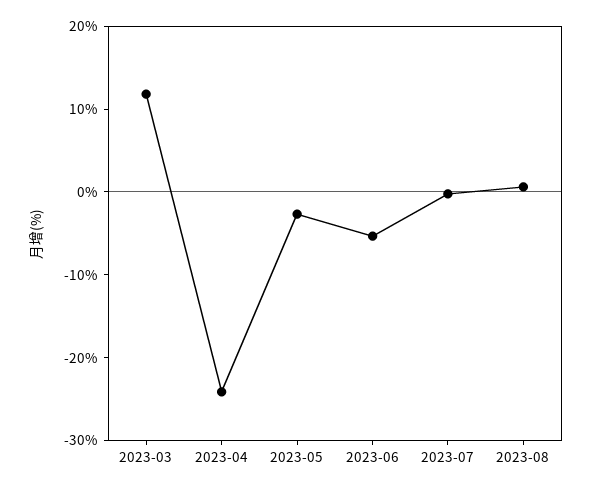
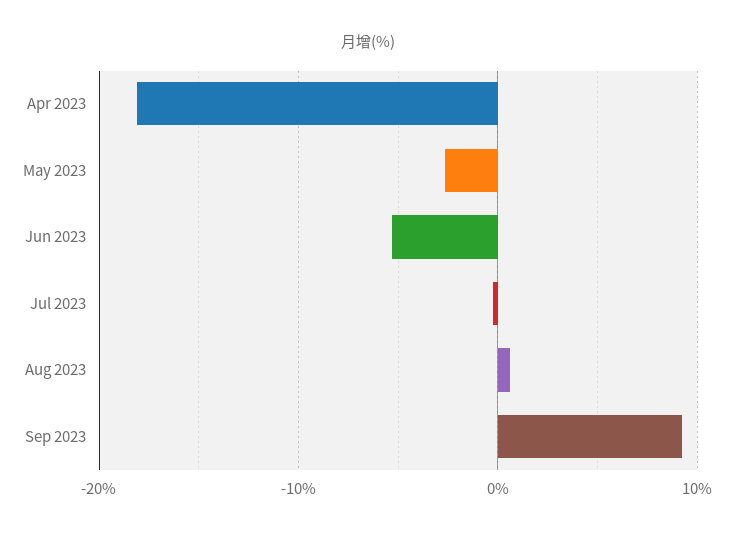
2023-03: 12 -> none
2023-04: -24 -> -18
Sep 2023: none -> 9

